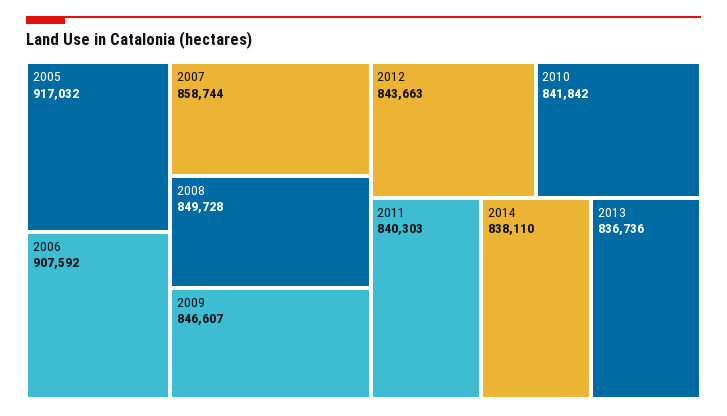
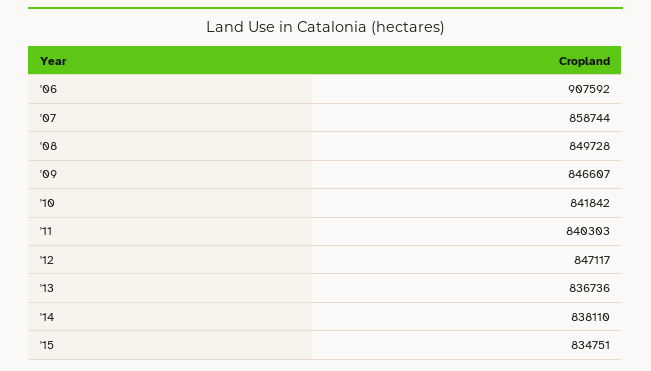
2005: 917032 -> none
2012: 843663 -> 847117
'15: none -> 834751

